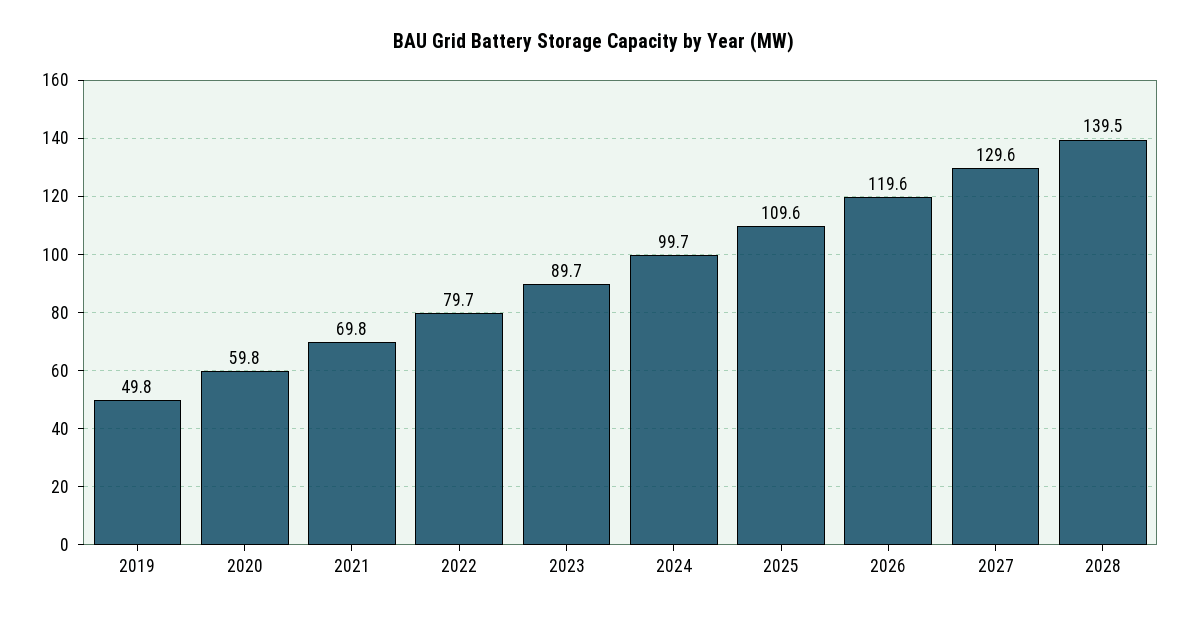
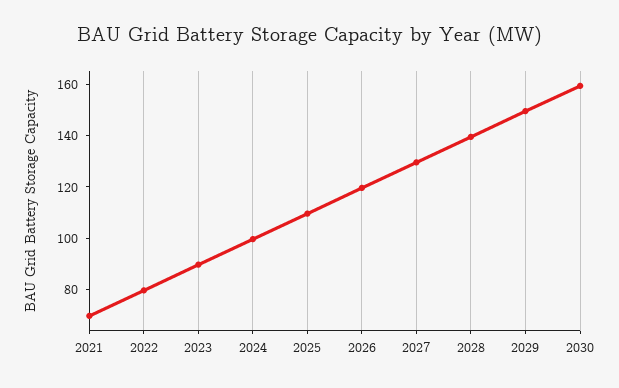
2019: 49.8 -> none
2020: 59.8 -> none
2029: none -> 150
2030: none -> 160

